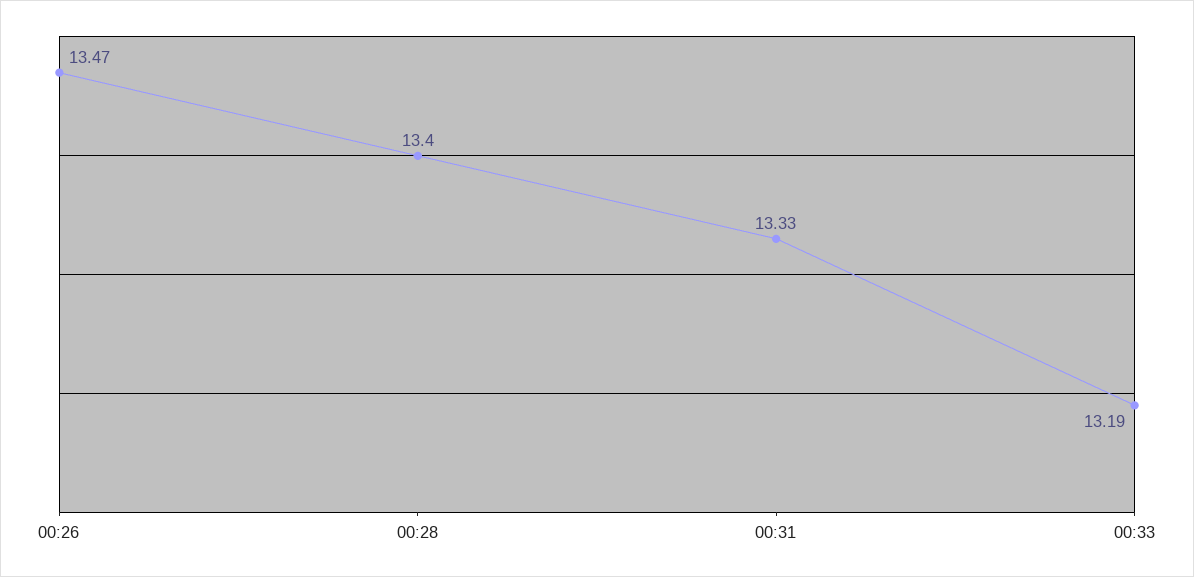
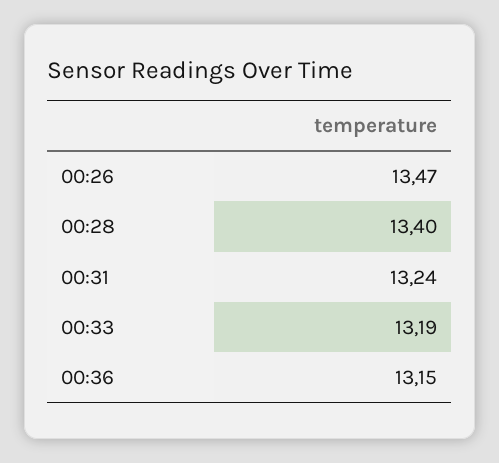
00:31: 13.33 -> 13.24
00:36: none -> 13.15

